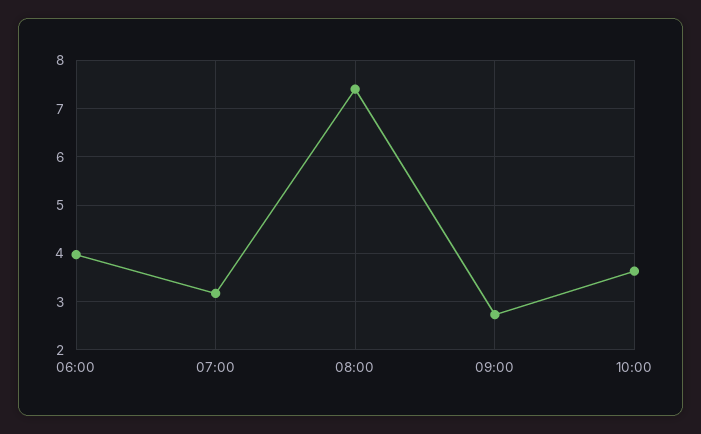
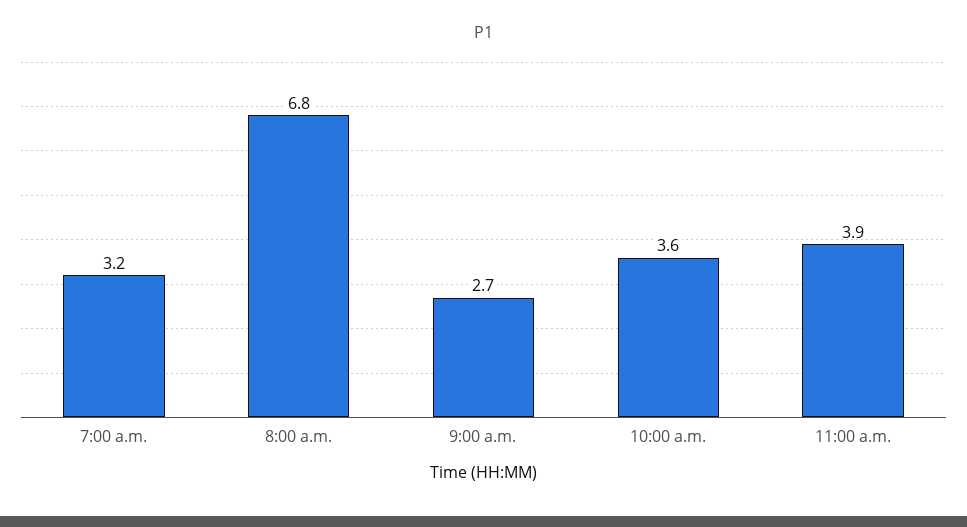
06:00: 4 -> none
08:00: 7.4 -> 6.8
11:00 a.m.: none -> 3.9

